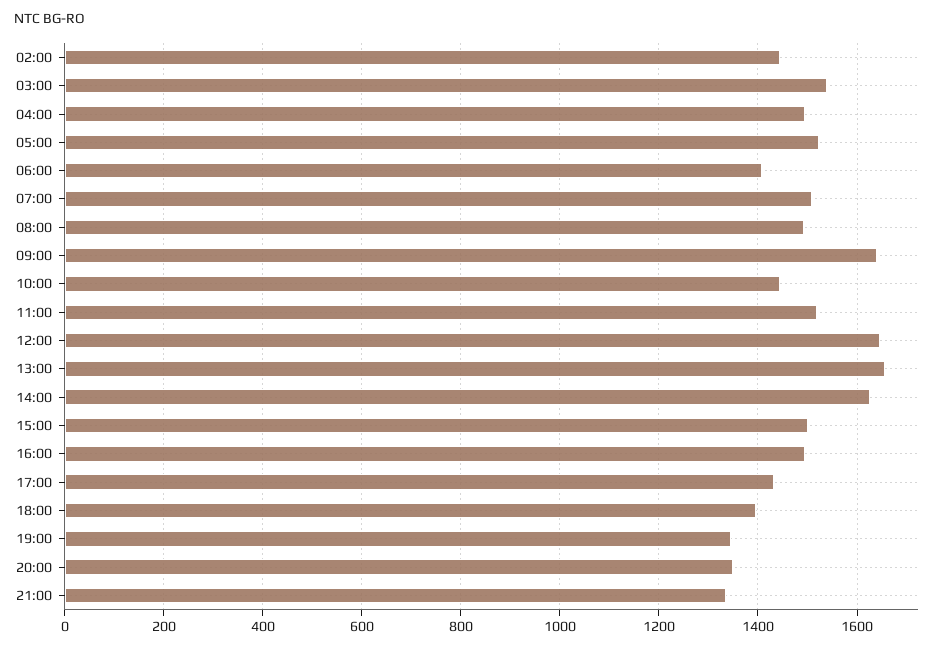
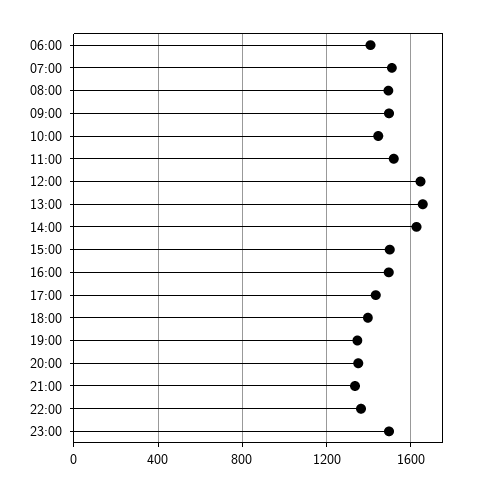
02:00: 1440 -> none
03:00: 1540 -> none
04:00: 1500 -> none
05:00: 1520 -> none
09:00: 1640 -> 1500
22:00: none -> 1350
23:00: none -> 1500

